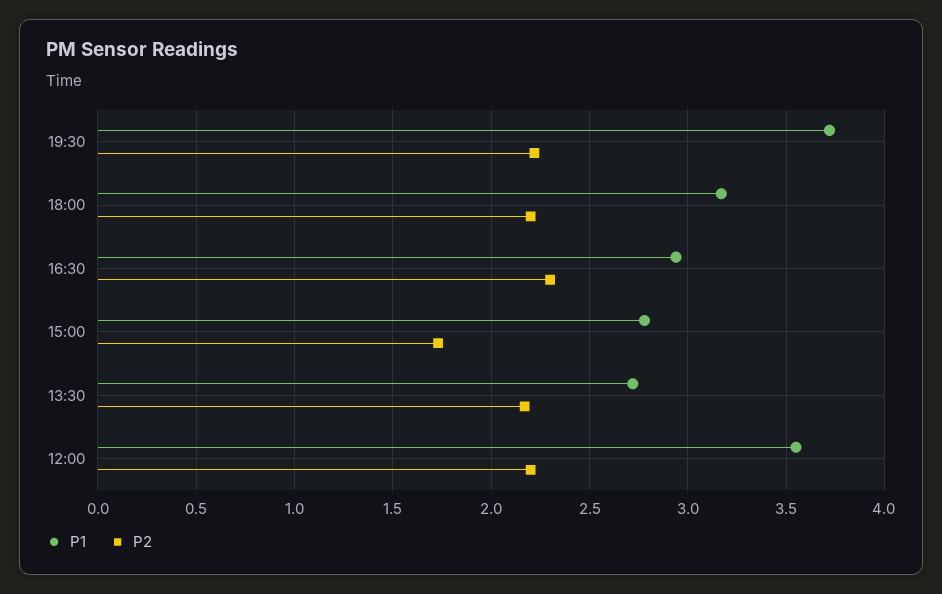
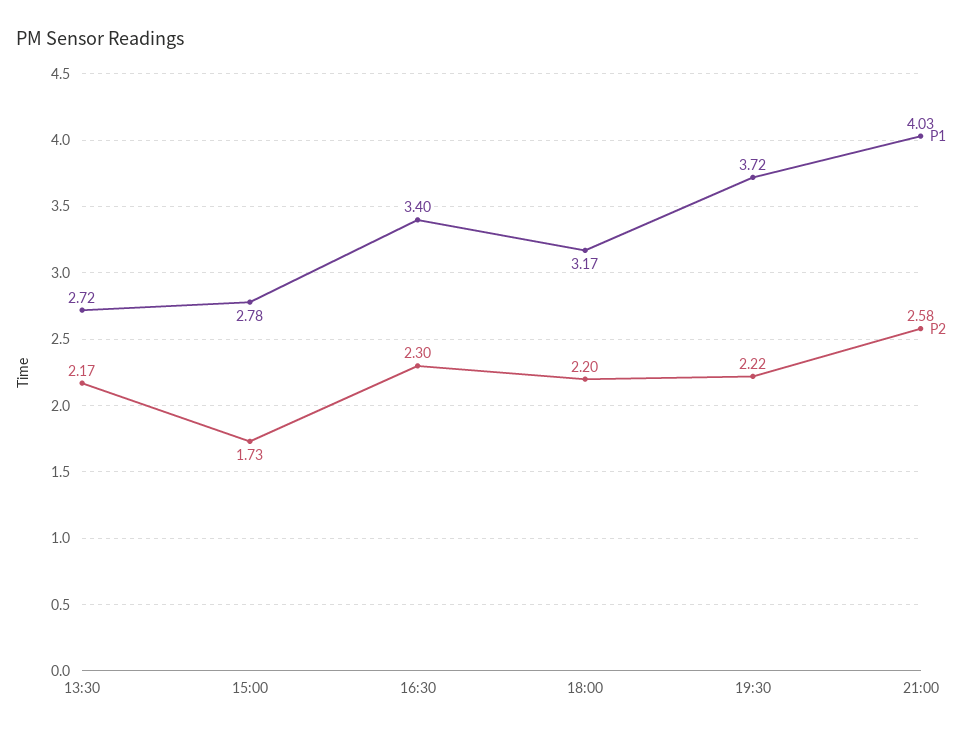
P1, 16:30: 2.95 -> 3.4
P1, 12:00: 3.55 -> none
P2, 12:00: 2.2 -> none
P1, 21:00: none -> 4.03
P2, 21:00: none -> 2.58

